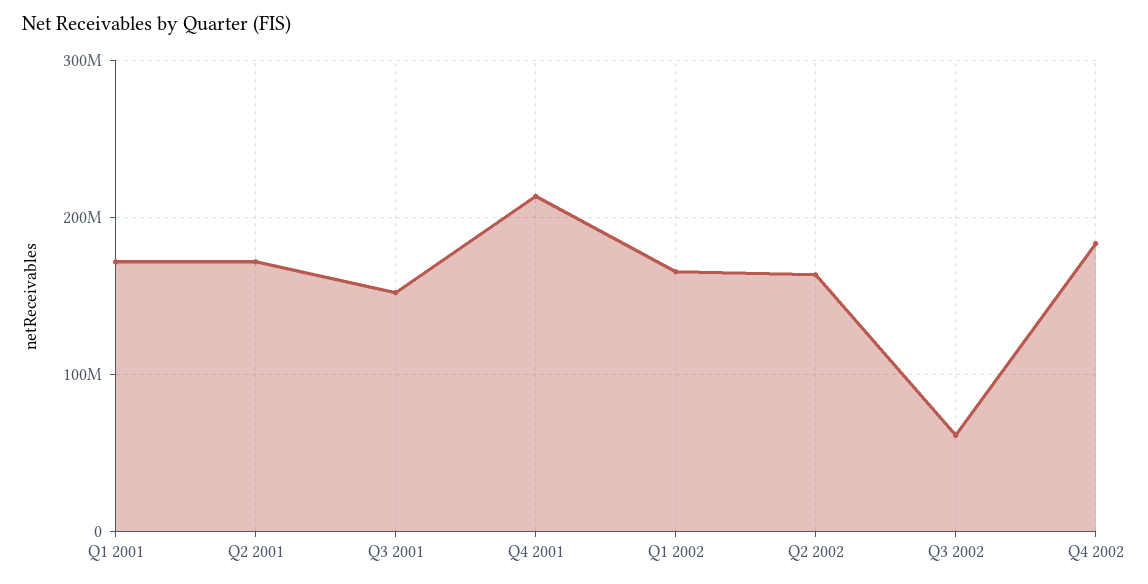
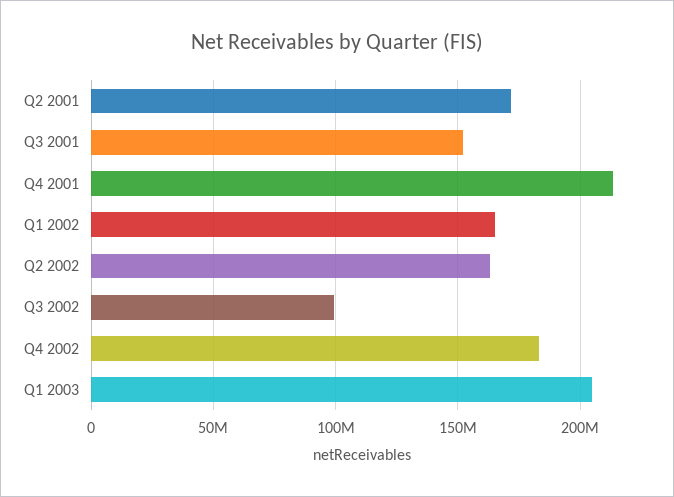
Q1 2001: 170000000 -> none
Q3 2002: 60000000 -> 100000000
Q1 2003: none -> 205000000

